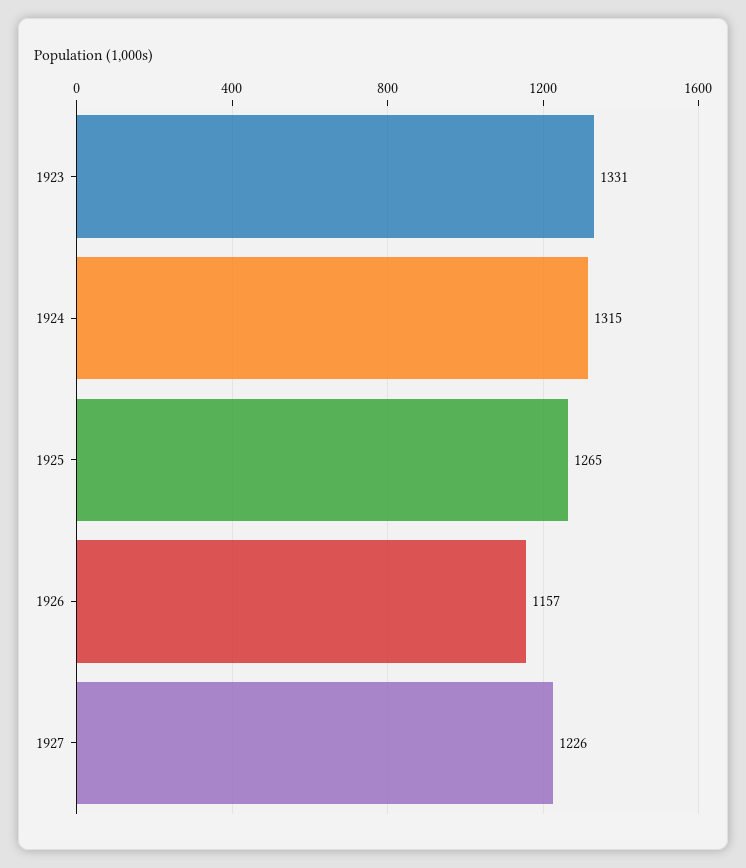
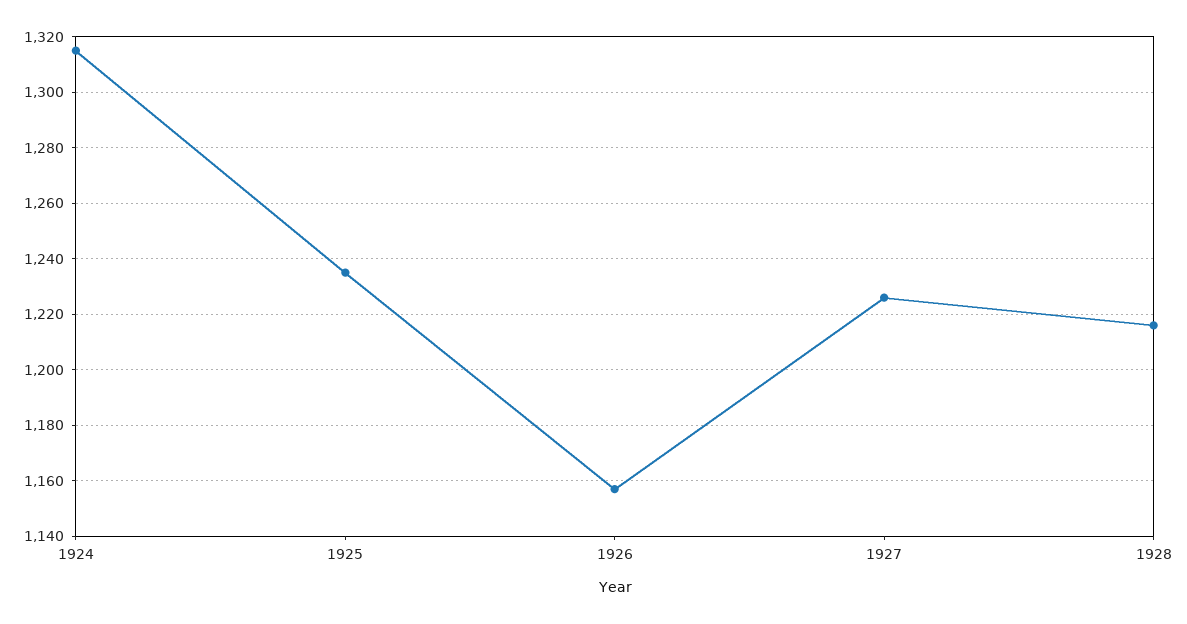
1923: 1331 -> none
1925: 1265 -> 1235
1928: none -> 1215

